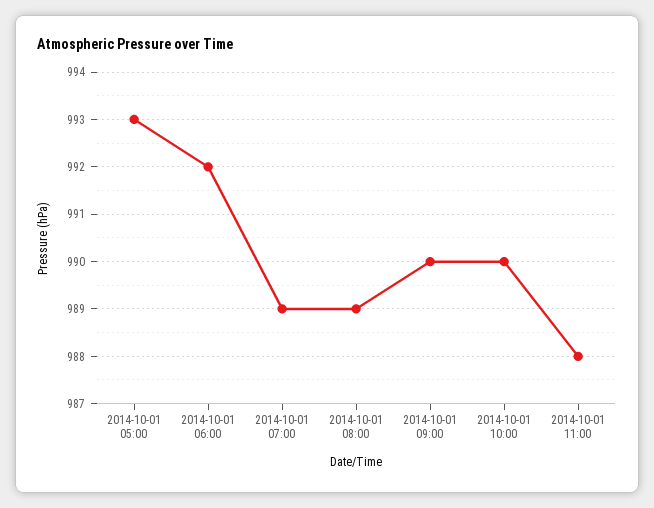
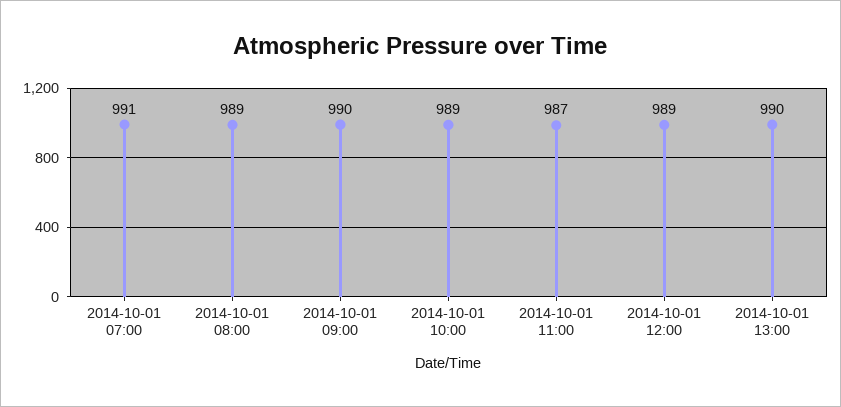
2014-10-01 05:00: 993 -> none
2014-10-01 06:00: 992 -> none
2014-10-01 07:00: 989 -> 991
2014-10-01 10:00: 990 -> 989
2014-10-01 11:00: 988 -> 987
2014-10-01 12:00: none -> 989
2014-10-01 13:00: none -> 990

